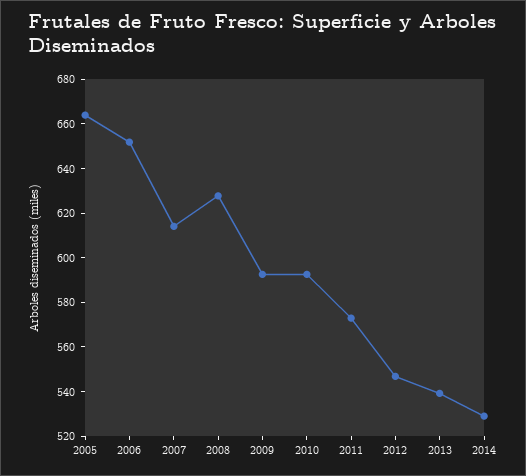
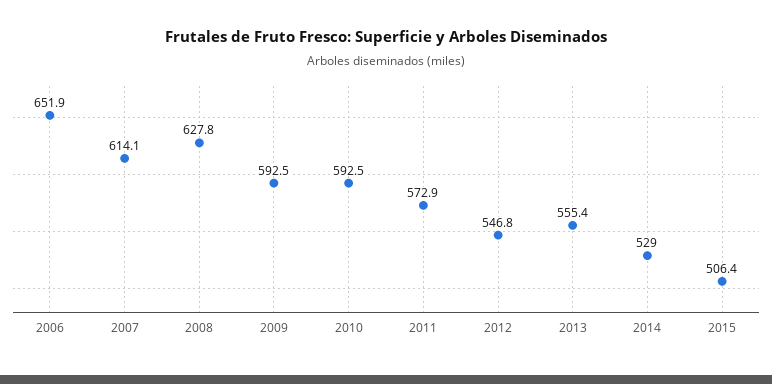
2005: 665 -> none
2013: 540 -> 555.4
2015: none -> 506.4

